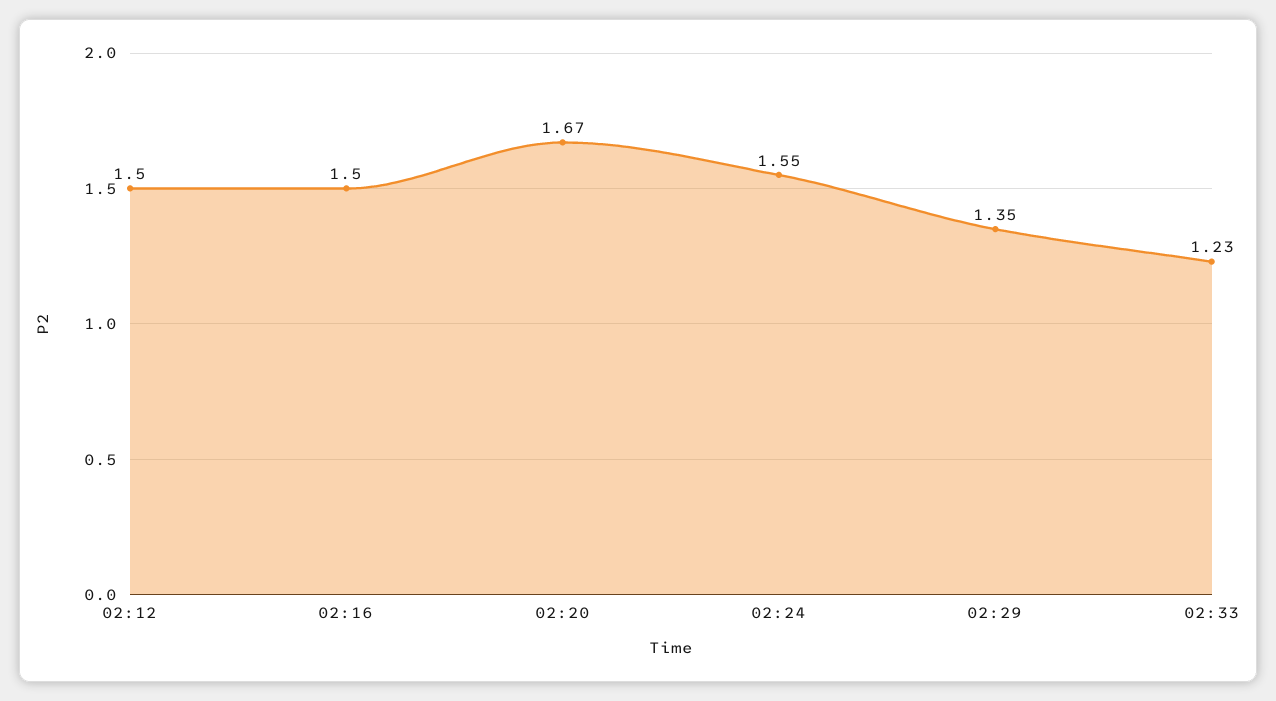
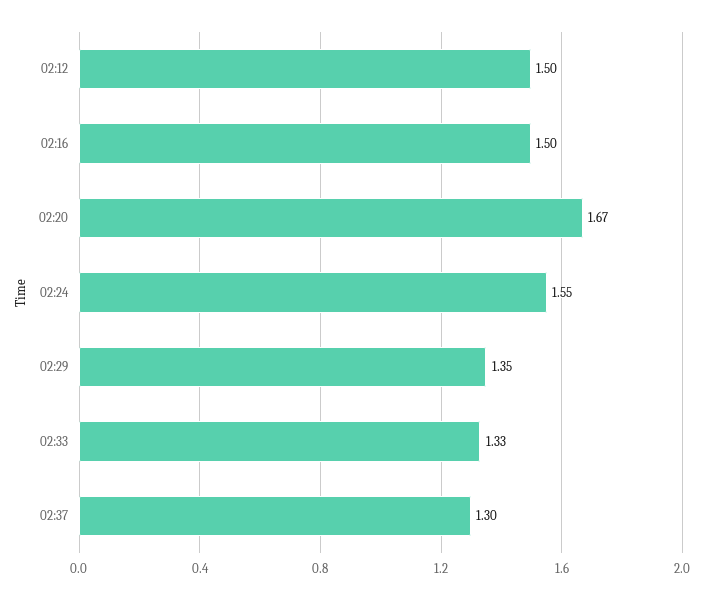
02:33: 1.23 -> 1.33
02:37: none -> 1.3

